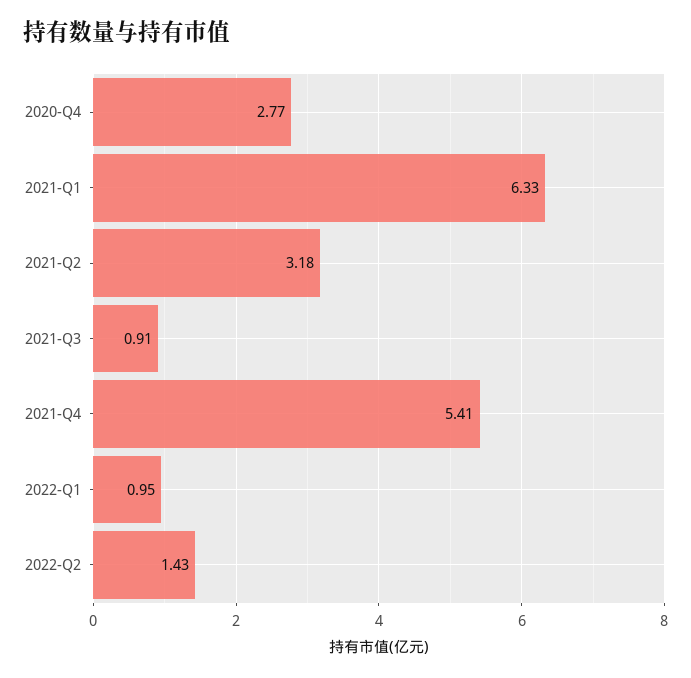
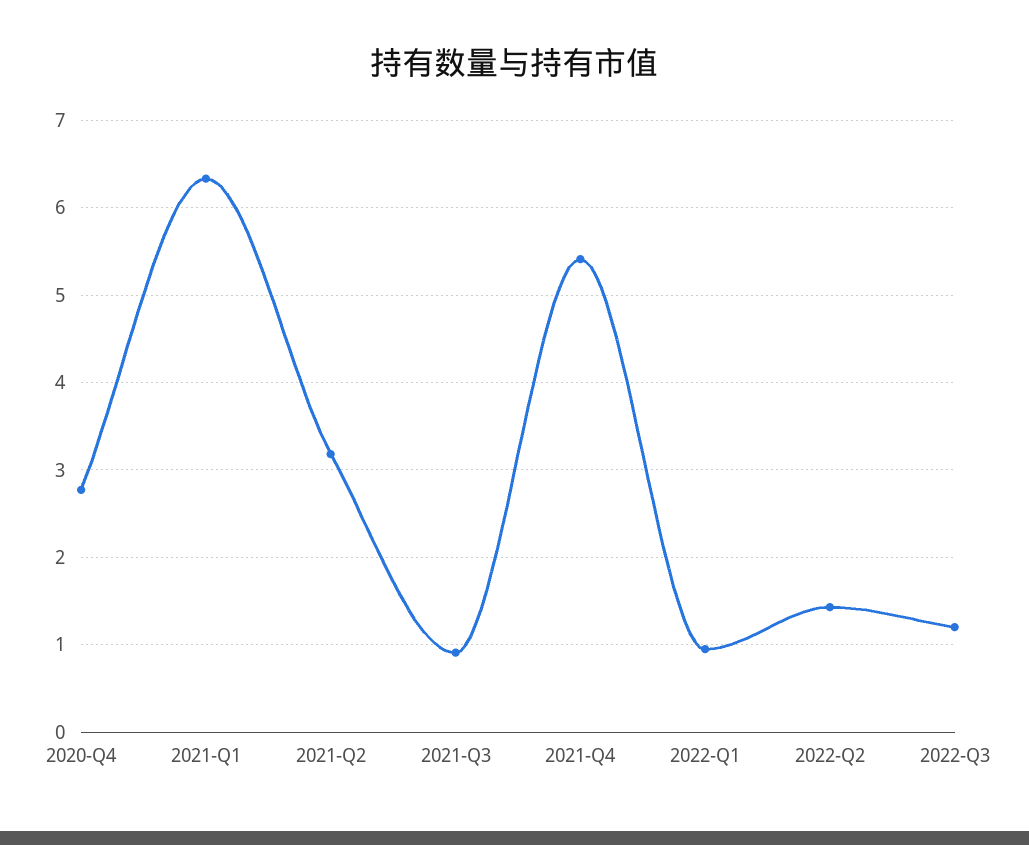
2022-Q3: none -> 1.2

